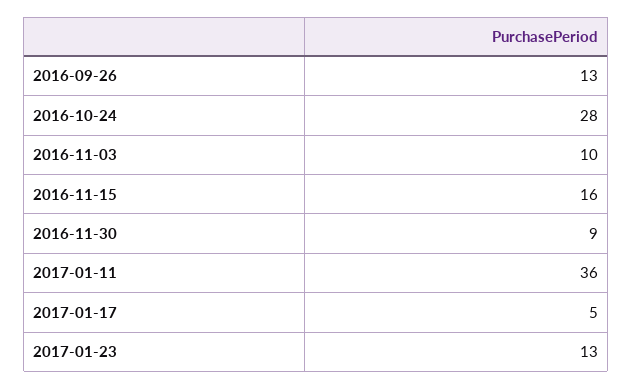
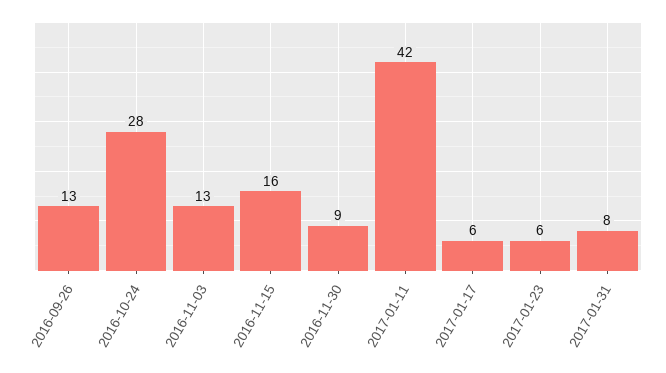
2016-11-03: 10 -> 13
2017-01-11: 36 -> 42
2017-01-17: 5 -> 6
2017-01-23: 13 -> 6
2017-01-31: none -> 8

